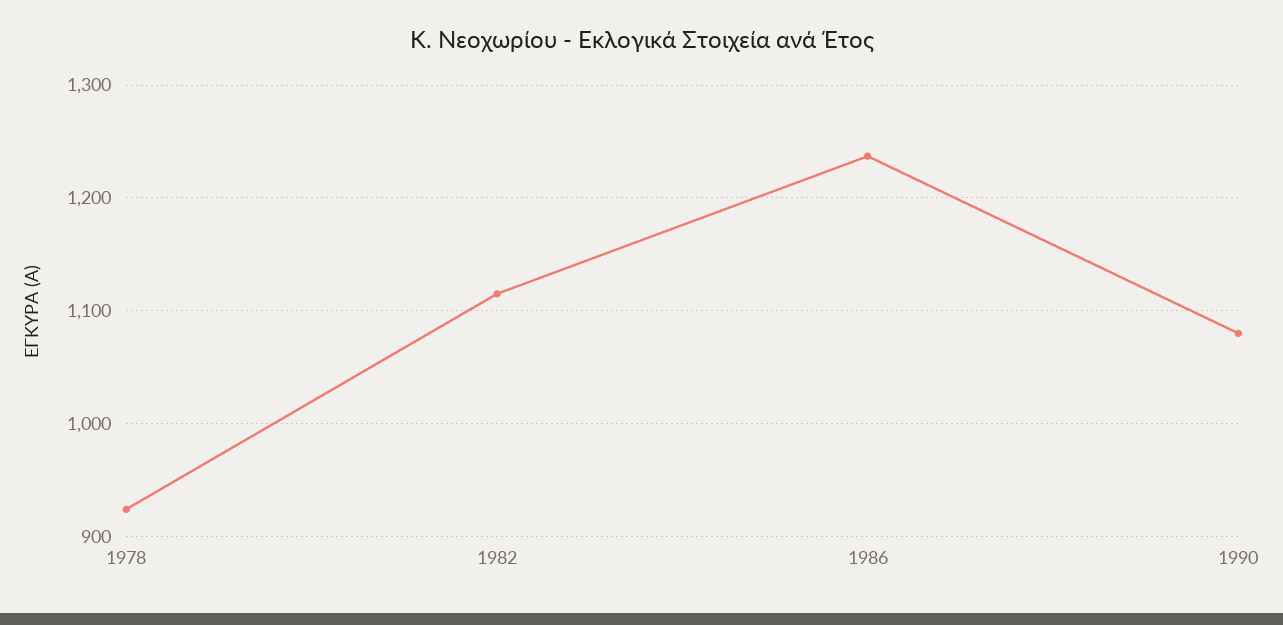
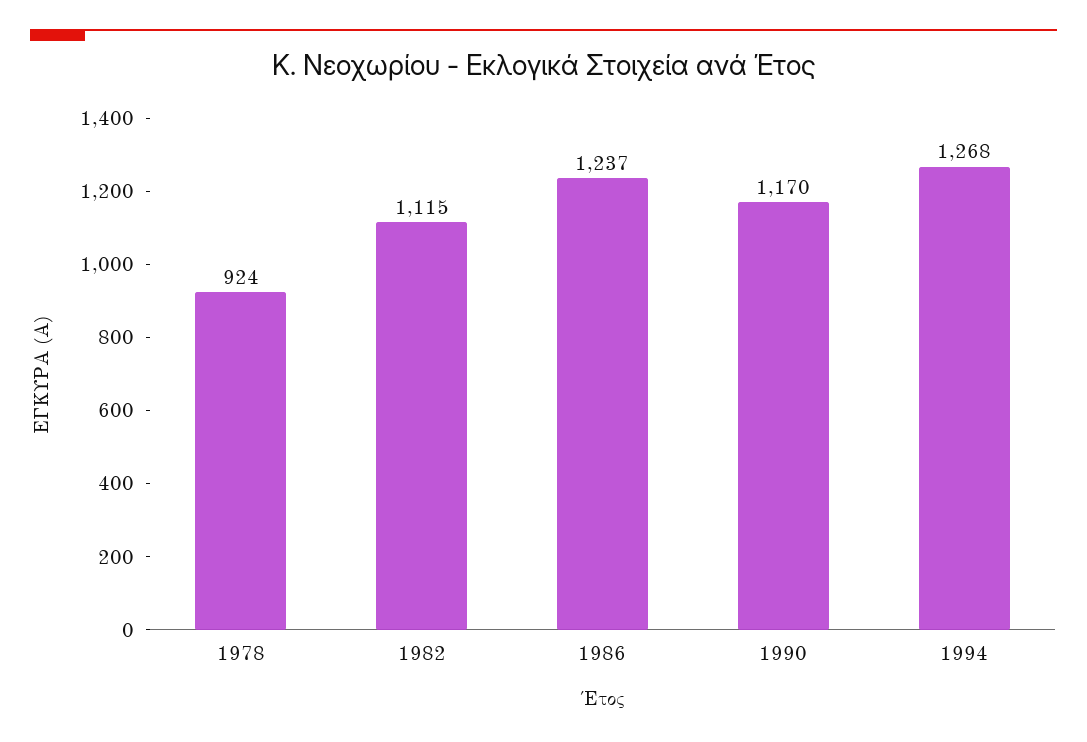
1990: 1080 -> 1170
1994: none -> 1268

